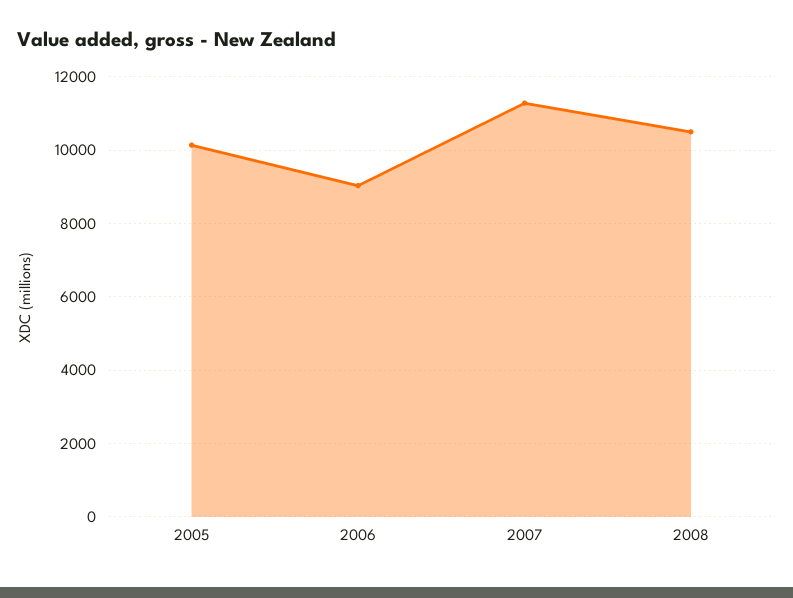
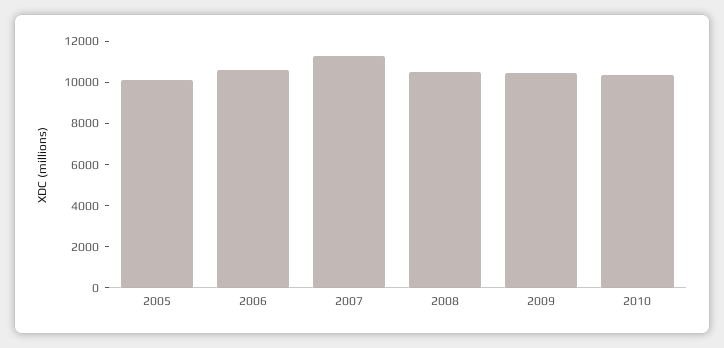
2006: 9000 -> 10500
2009: none -> 10500
2010: none -> 10500

